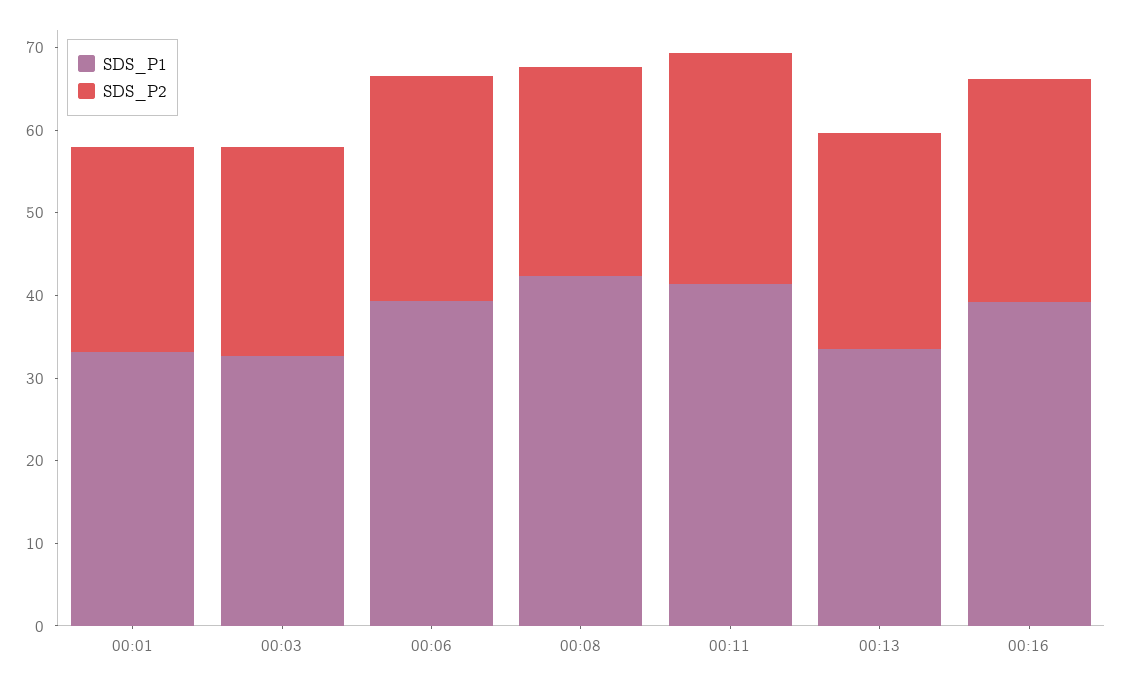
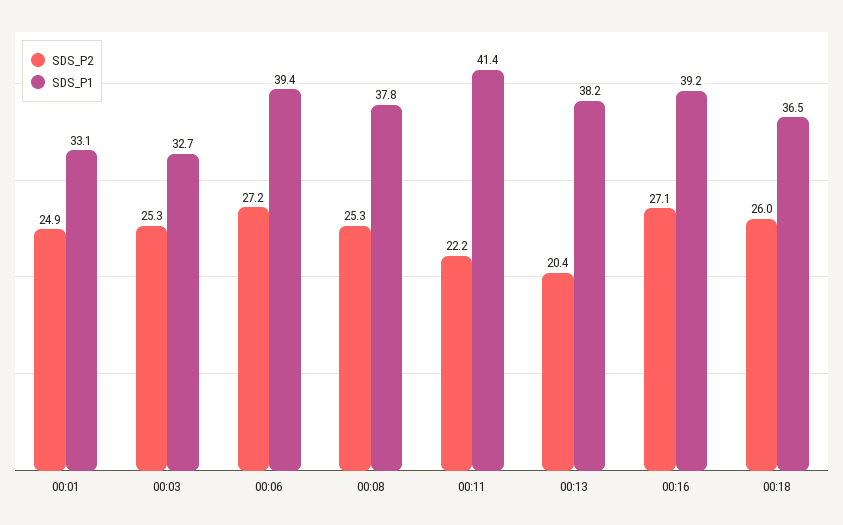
SDS_P1, 00:08: 42 -> 37.8
SDS_P2, 00:11: 28 -> 22.2
SDS_P1, 00:13: 34 -> 38.2
SDS_P2, 00:13: 26 -> 20.4
SDS_P2, 00:18: none -> 26
SDS_P1, 00:18: none -> 36.5

